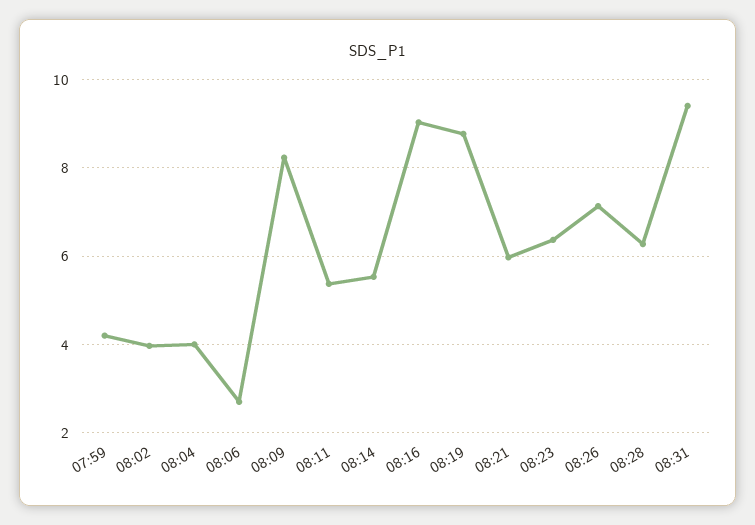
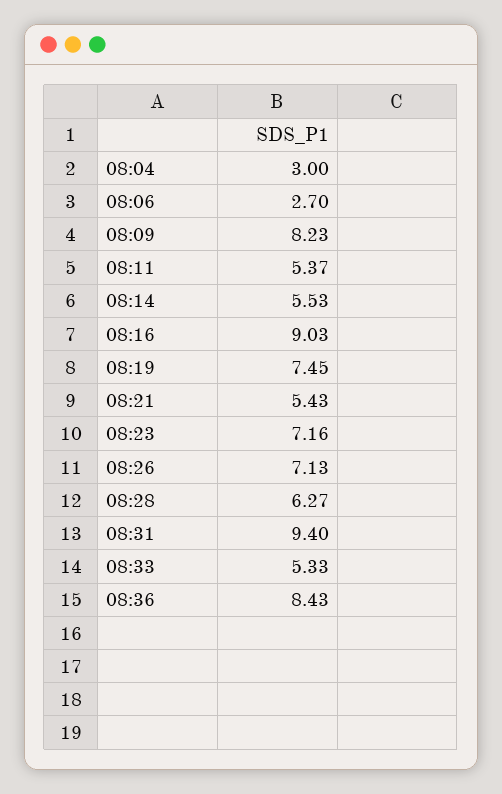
07:59: 4.2 -> none
08:02: 4 -> none
08:04: 4 -> 3
08:19: 8.8 -> 7.45
08:21: 6 -> 5.43
08:23: 6.4 -> 7.16
08:33: none -> 5.33
08:36: none -> 8.43

